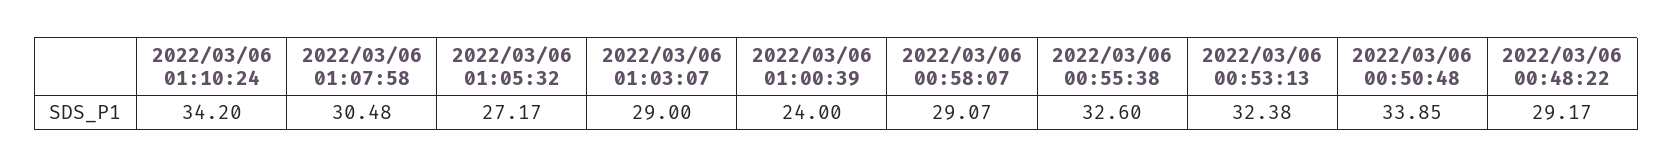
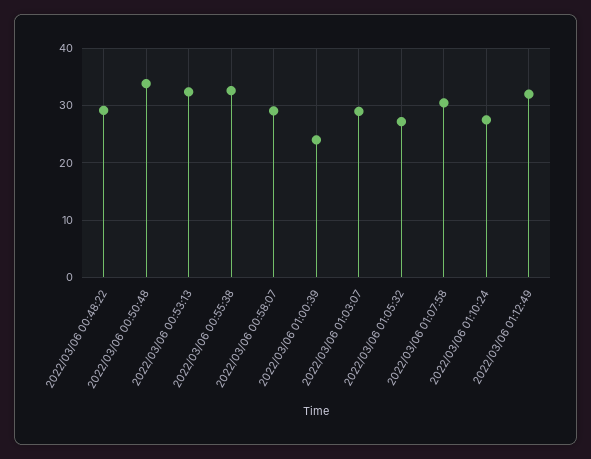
2022/03/06 01:10:24: 34.2 -> 28
2022/03/06 01:12:49: none -> 32

